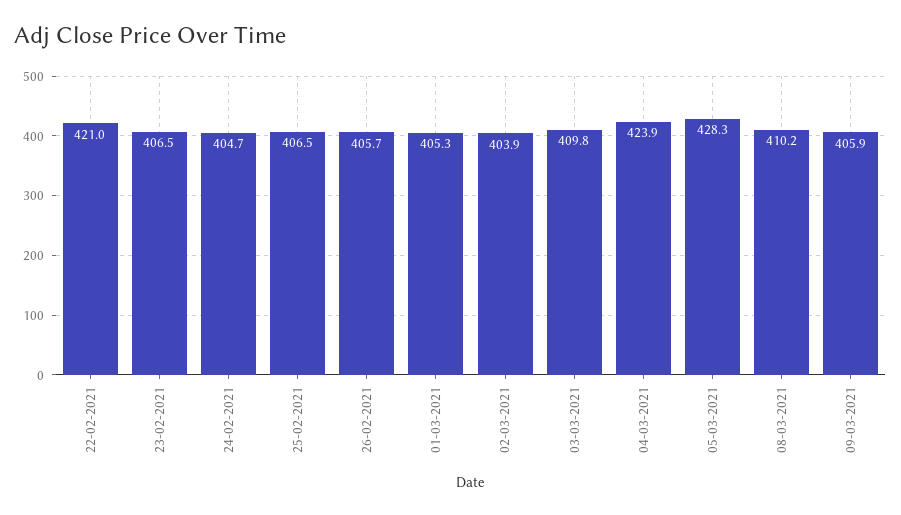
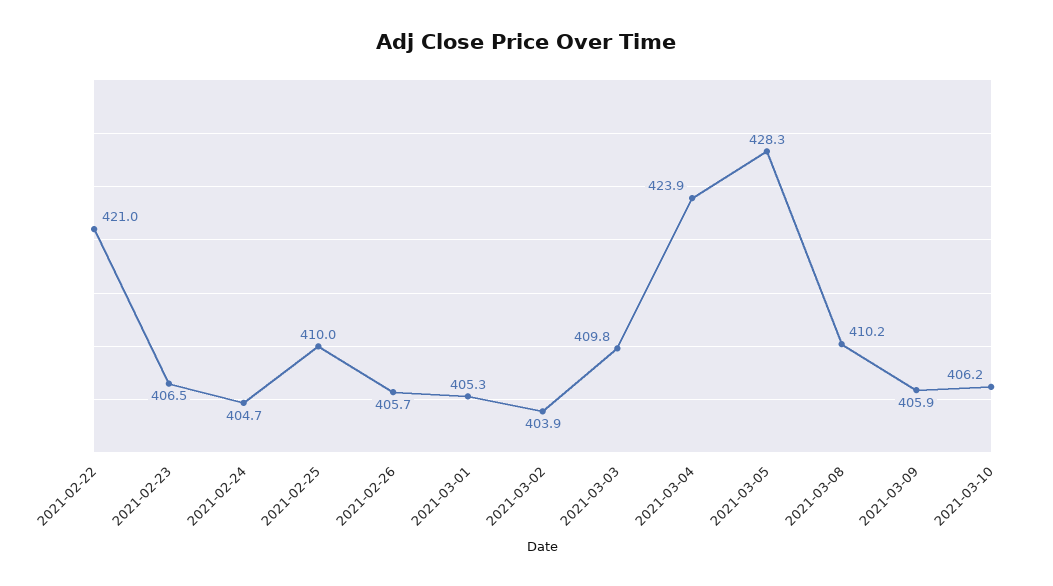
25-02-2021: 406.5 -> 410
2021-03-10: none -> 406.2

